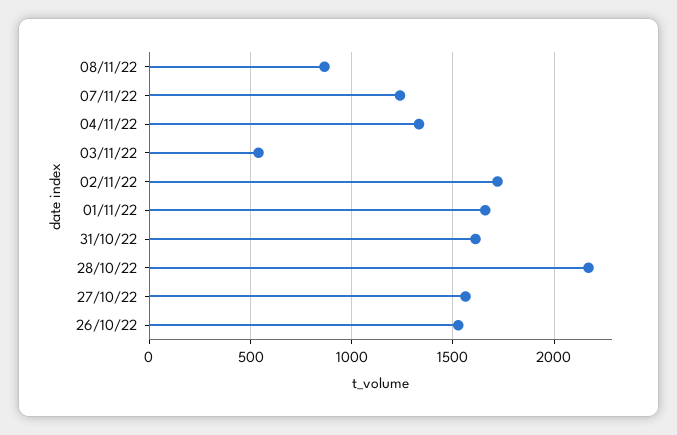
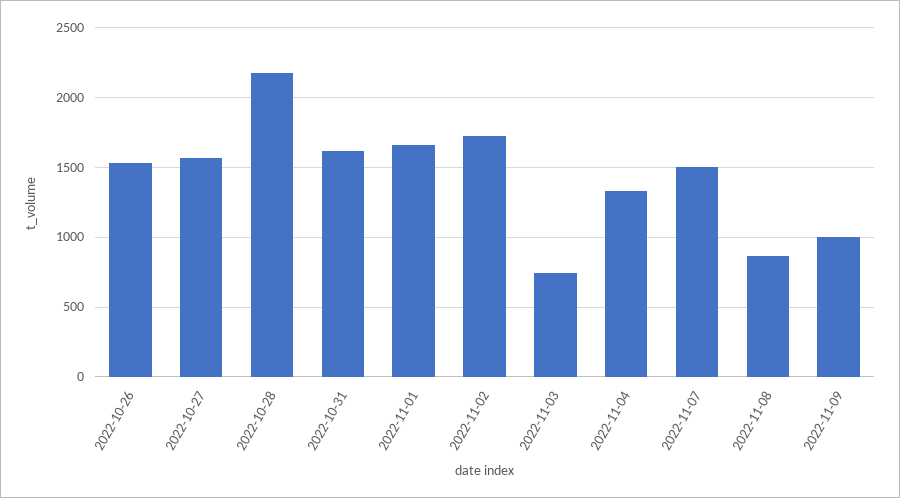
07/11/22: 1250 -> 1500
03/11/22: 550 -> 750
2022-11-09: none -> 1000

